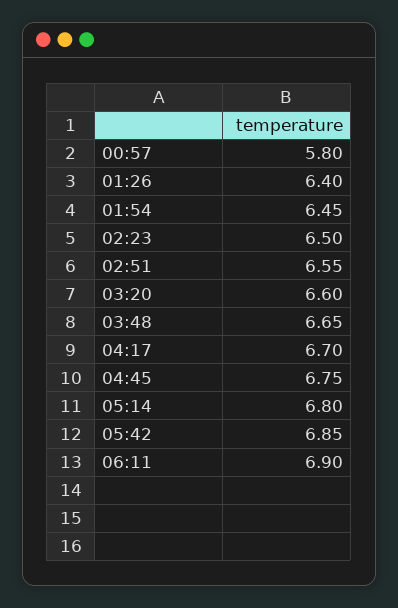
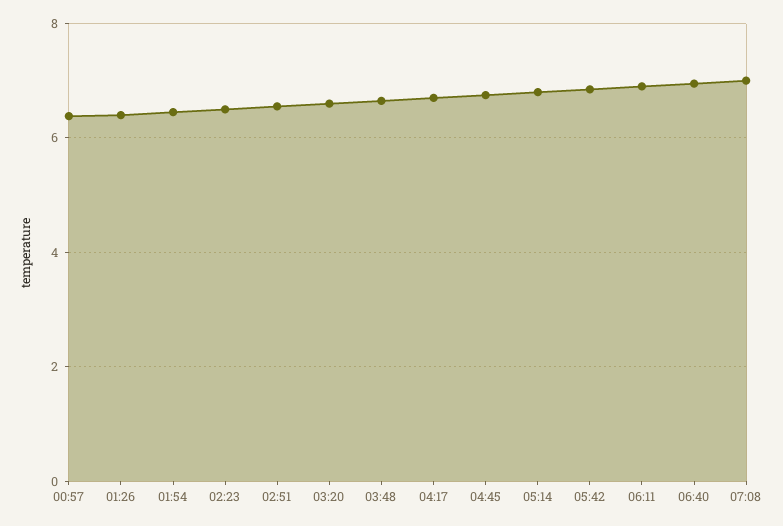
00:57: 5.8 -> 6.4
06:40: none -> 7
07:08: none -> 7

